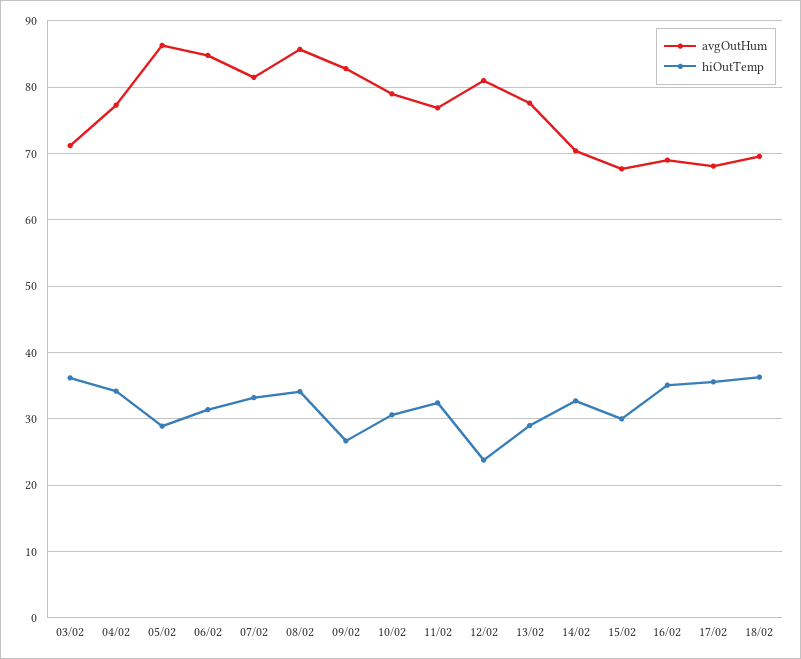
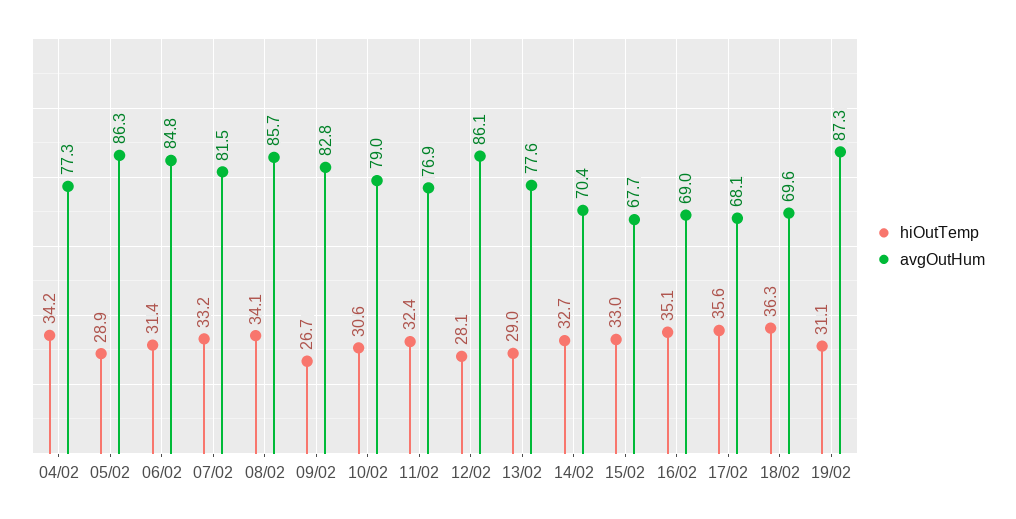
avgOutHum, 03/02: 71 -> none
hiOutTemp, 03/02: 36 -> none
avgOutHum, 12/02: 81 -> 86.1
hiOutTemp, 12/02: 24 -> 28.1
hiOutTemp, 15/02: 30 -> 33
hiOutTemp, 19/02: none -> 31.1
avgOutHum, 19/02: none -> 87.3

